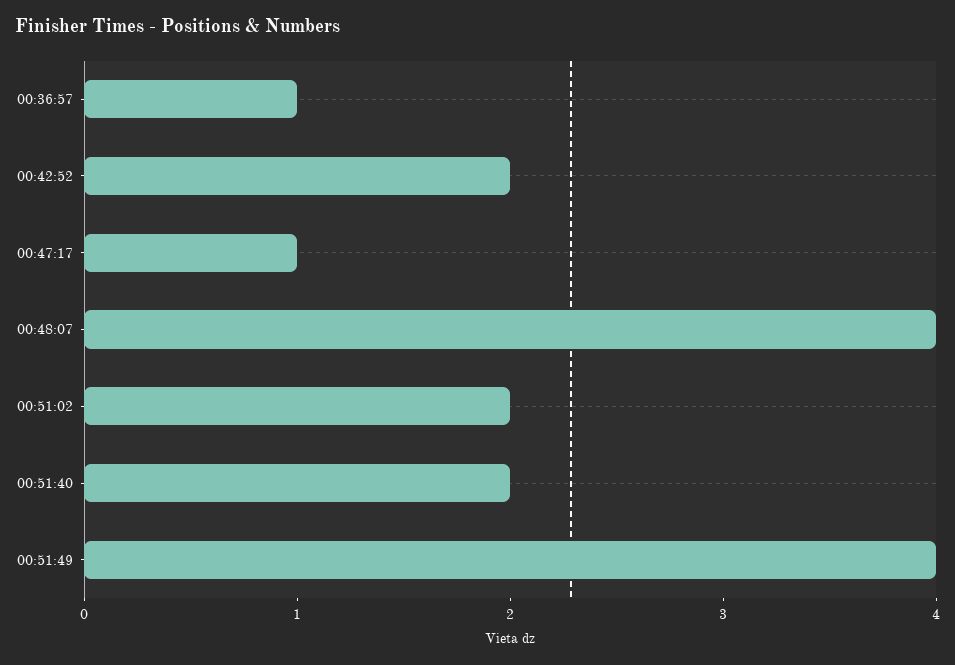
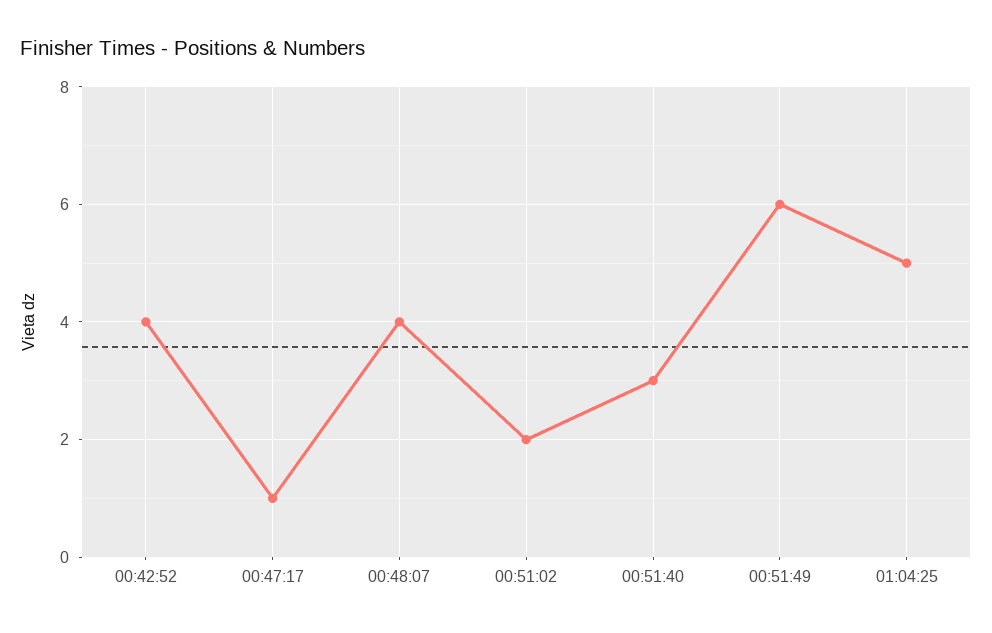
00:36:57: 1 -> none
00:42:52: 2 -> 4
00:51:40: 2 -> 3
00:51:49: 4 -> 6
01:04:25: none -> 5

